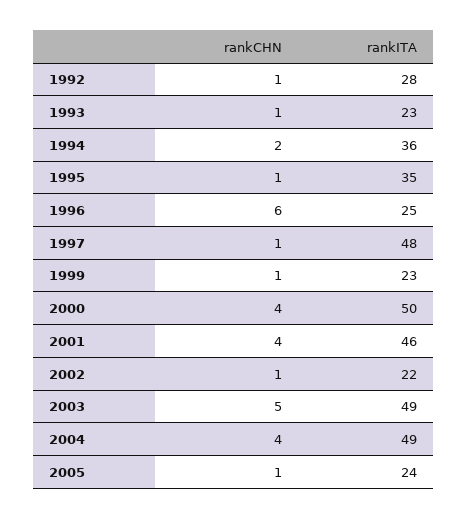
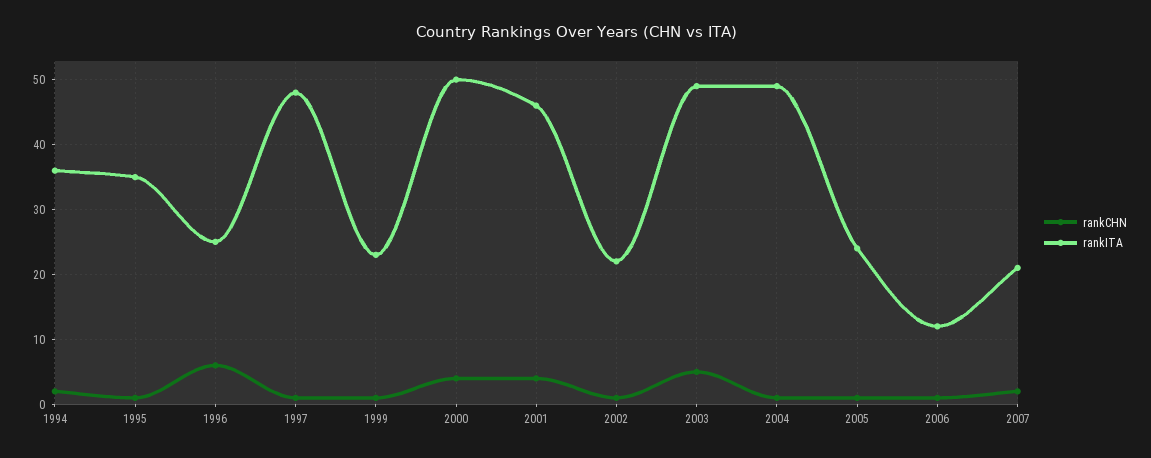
rankCHN, 1992: 1 -> none
rankITA, 1992: 28 -> none
rankCHN, 1993: 1 -> none
rankITA, 1993: 23 -> none
rankCHN, 2004: 4 -> 1
rankCHN, 2006: none -> 1
rankITA, 2006: none -> 12
rankCHN, 2007: none -> 2
rankITA, 2007: none -> 21

